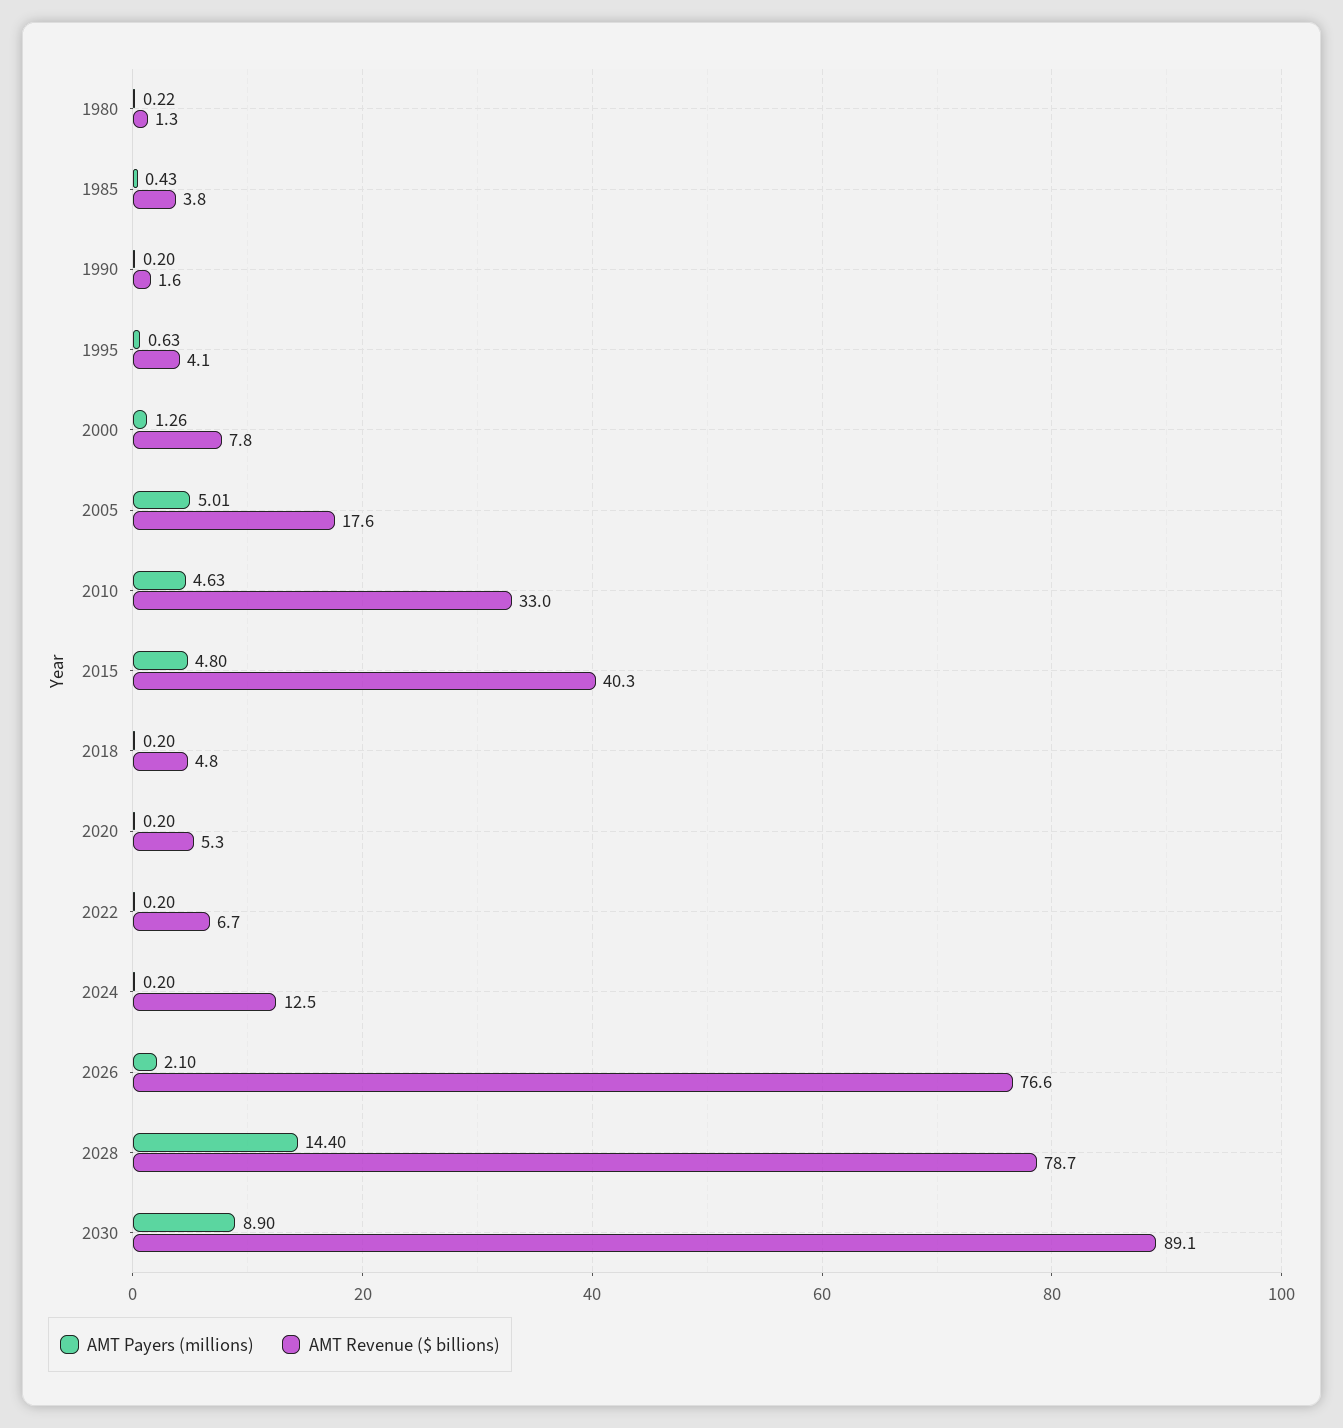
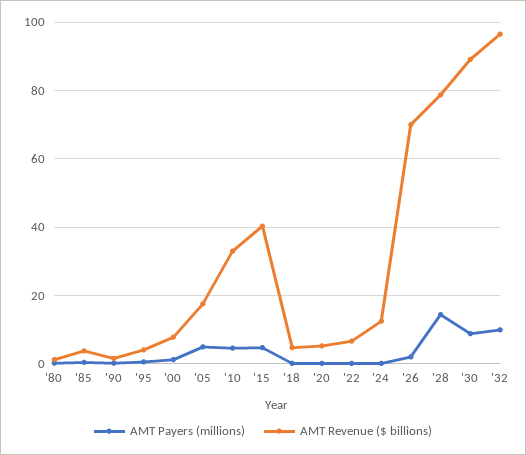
AMT Revenue ($ billions), 2026: 76.6 -> 70
AMT Payers (millions), '32: none -> 10
AMT Revenue ($ billions), '32: none -> 96

